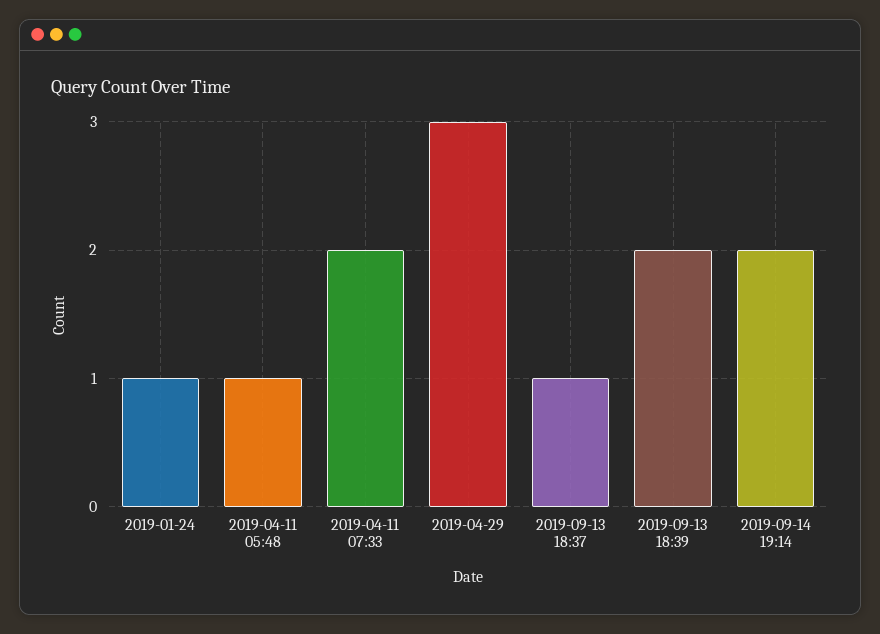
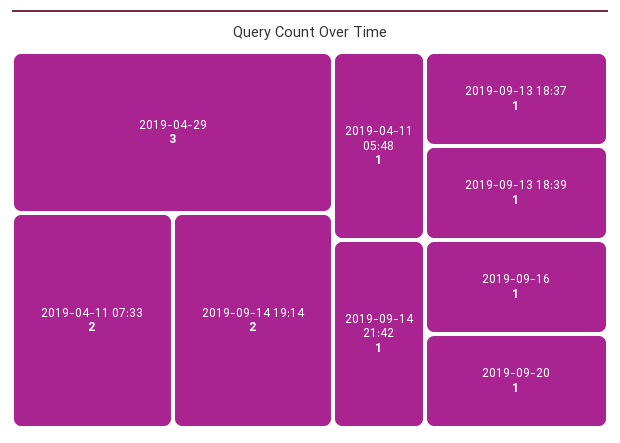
2019-01-24: 1 -> none
2019-09-13 18:39: 2 -> 1
2019-09-14 21:42: none -> 1
2019-09-16: none -> 1
2019-09-20: none -> 1

